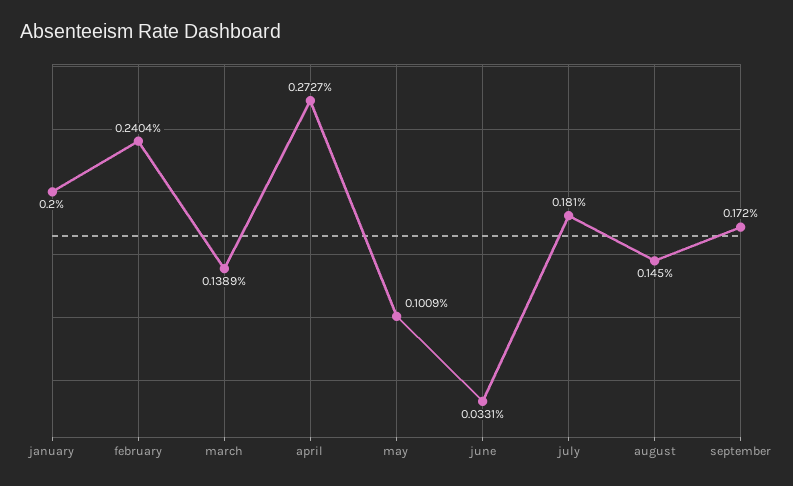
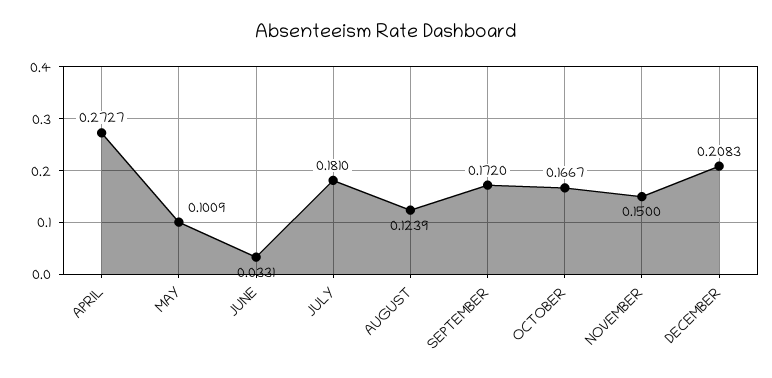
january: 0.2 -> none
february: 0.2404 -> none
march: 0.1389 -> none
august: 0.145 -> 0.1239
OCTOBER: none -> 0.1667
NOVEMBER: none -> 0.15
DECEMBER: none -> 0.2083

